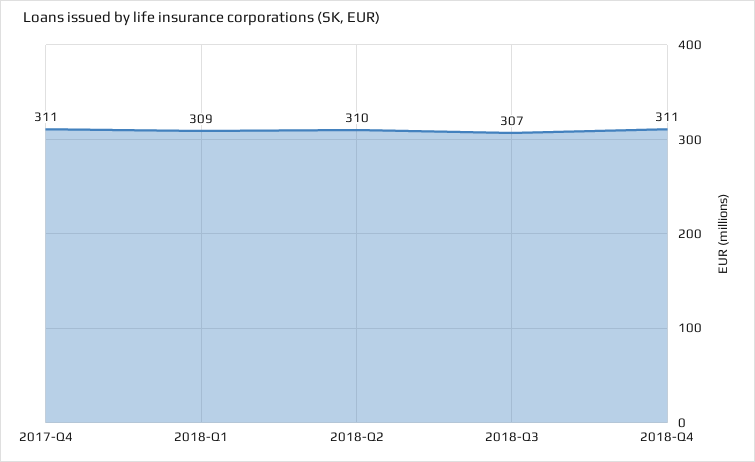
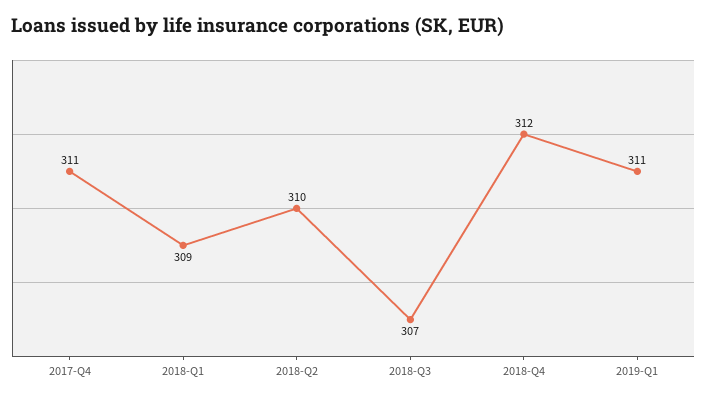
2018-Q4: 311 -> 312
2019-Q1: none -> 311

